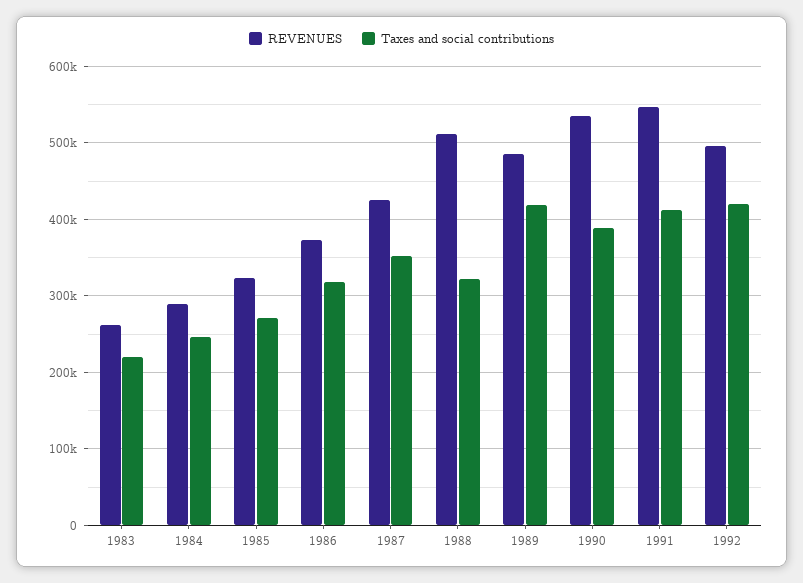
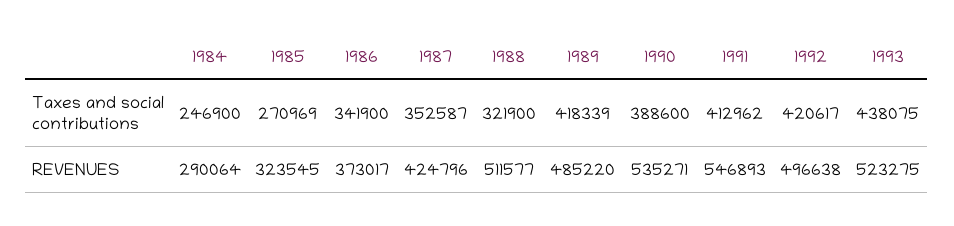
REVENUES, 1983: 260000 -> none
Taxes and social contributions, 1983: 220000 -> none
Taxes and social contributions, 1986: 320000 -> 341900
Taxes and social contributions, 1993: none -> 438075
REVENUES, 1993: none -> 523275

